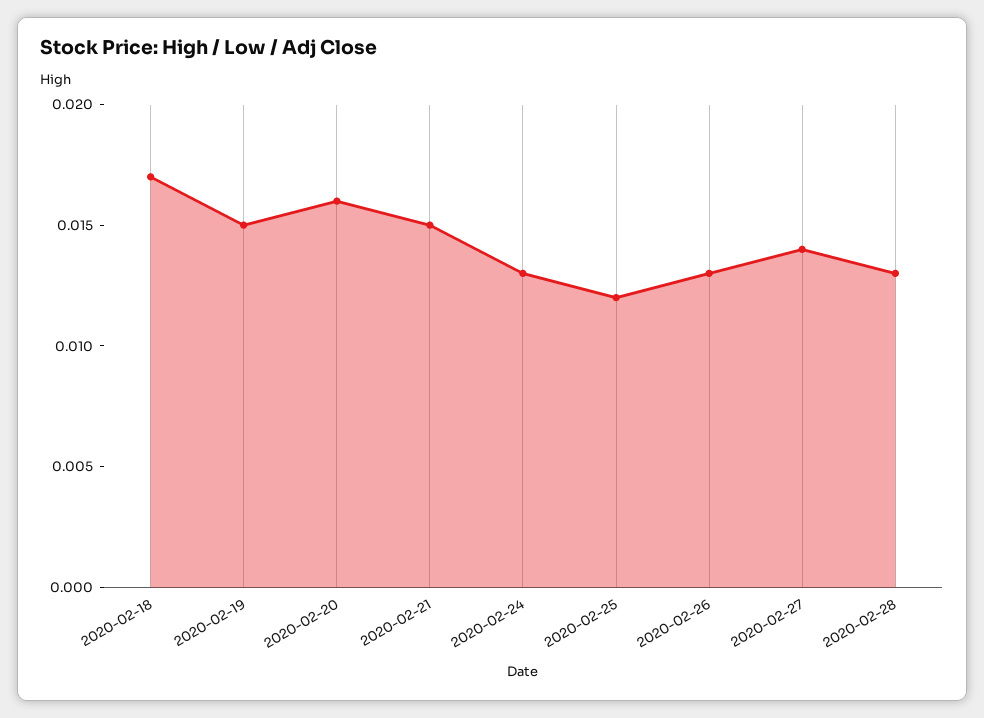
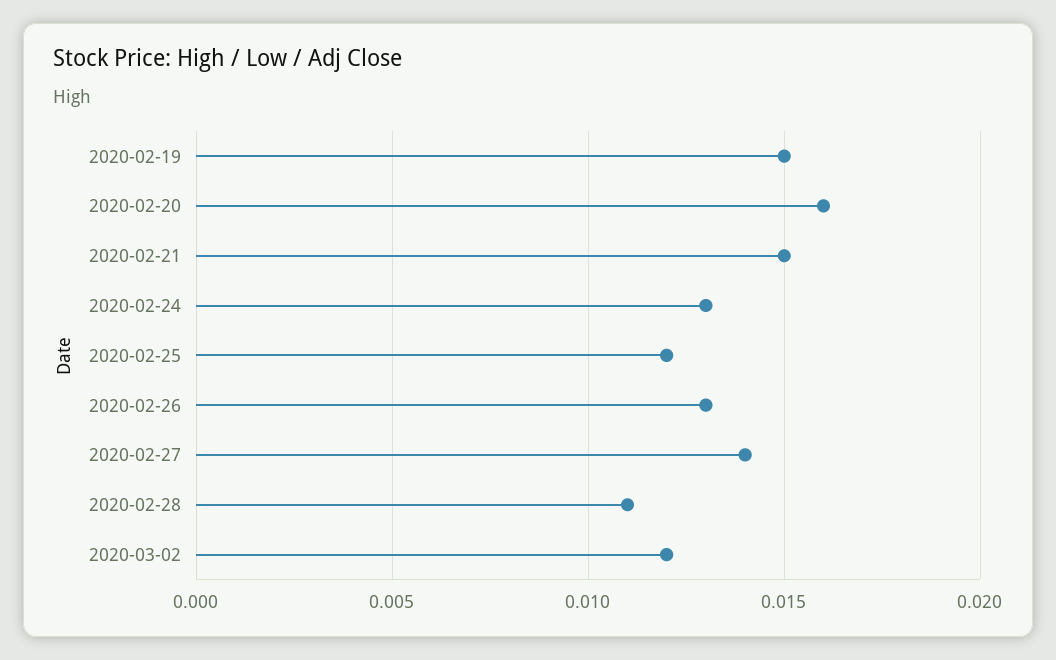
2020-02-18: 0.017 -> none
2020-02-28: 0.013 -> 0.011
2020-03-02: none -> 0.012

